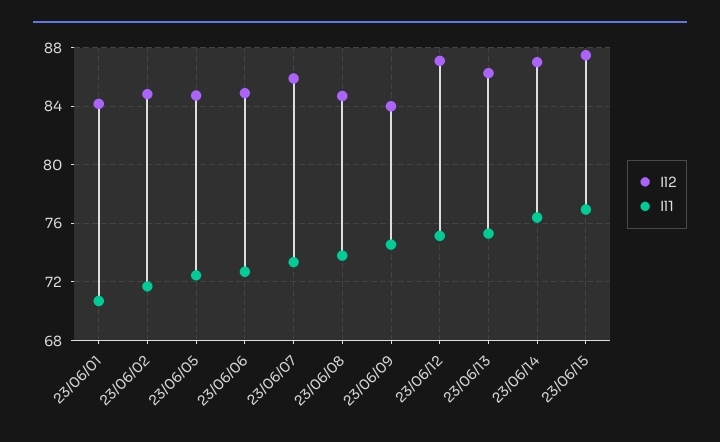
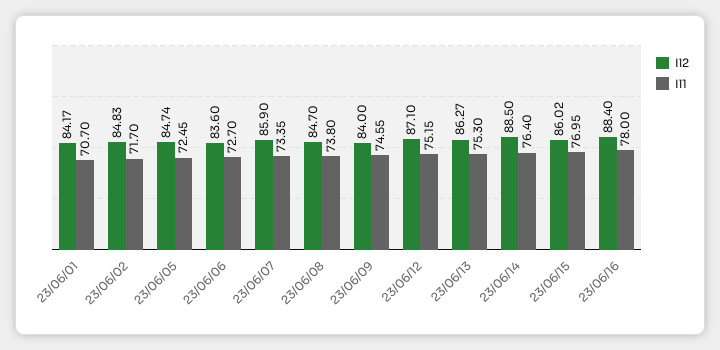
Il2, 23/06/06: 85 -> 83.6
Il2, 23/06/14: 87 -> 88.5
Il2, 23/06/15: 87.5 -> 86.02
Il2, 23/06/16: none -> 88.4
Il1, 23/06/16: none -> 78

